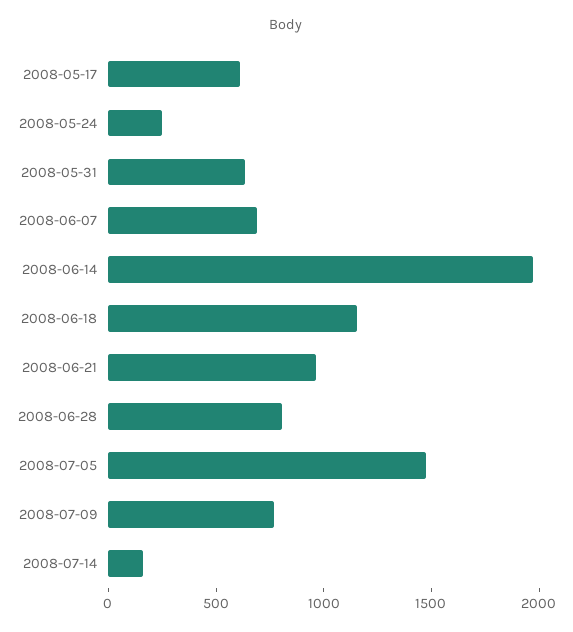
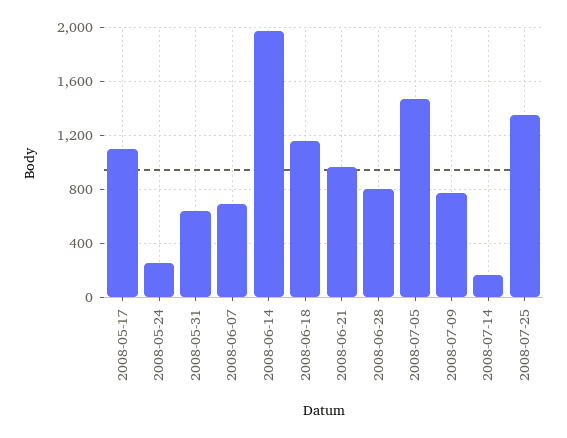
2008-05-17: 600 -> 1100
2008-07-25: none -> 1350

